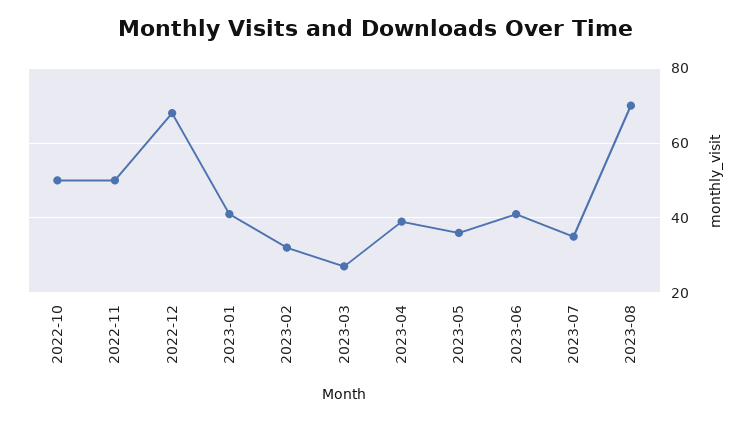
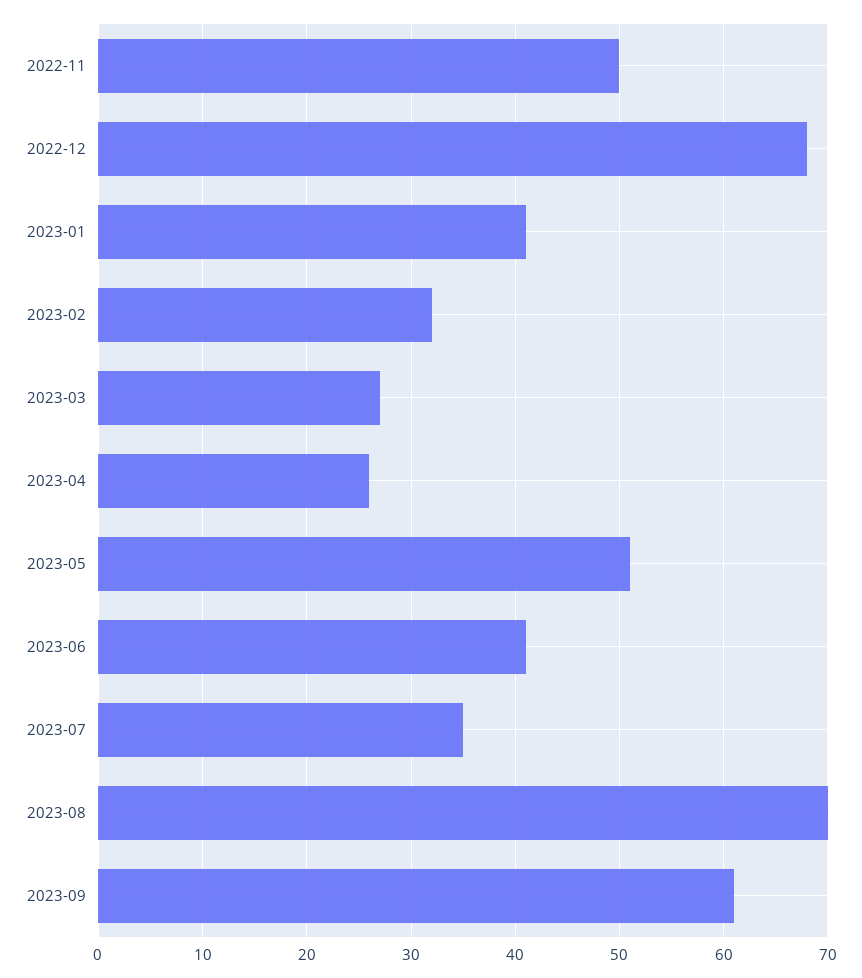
2022-10: 50 -> none
2023-04: 40 -> 26
2023-05: 35 -> 51
2023-09: none -> 61

